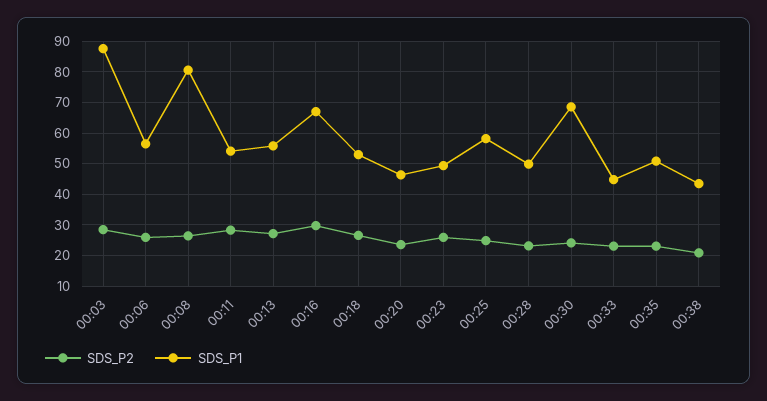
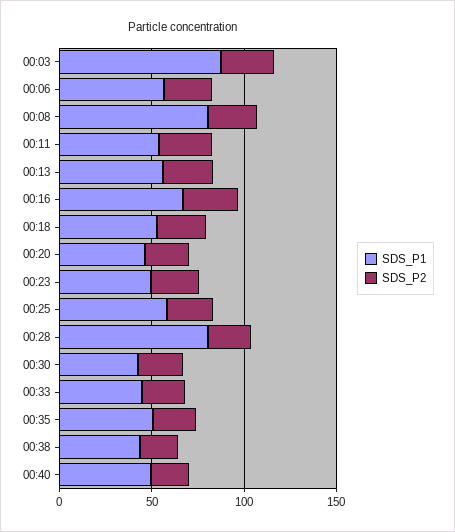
SDS_P1, 00:28: 50 -> 80
SDS_P1, 00:30: 68 -> 40
SDS_P1, 00:40: none -> 50
SDS_P2, 00:40: none -> 20

